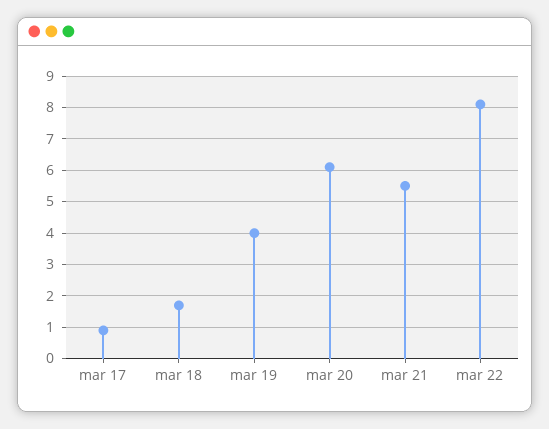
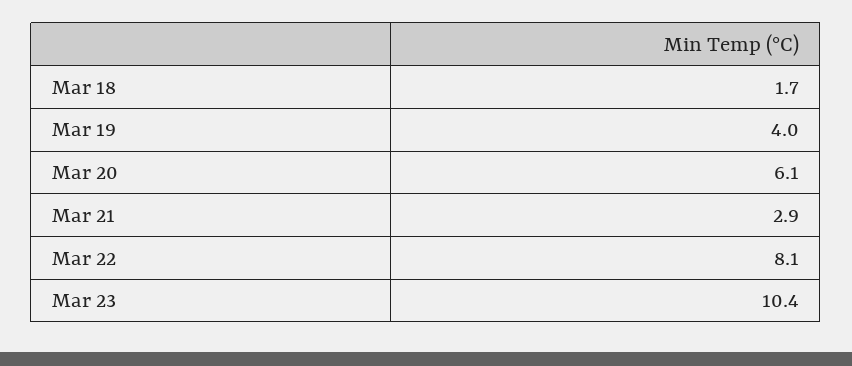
mar 17: 1 -> none
mar 21: 5.5 -> 2.9
Mar 23: none -> 10.4

